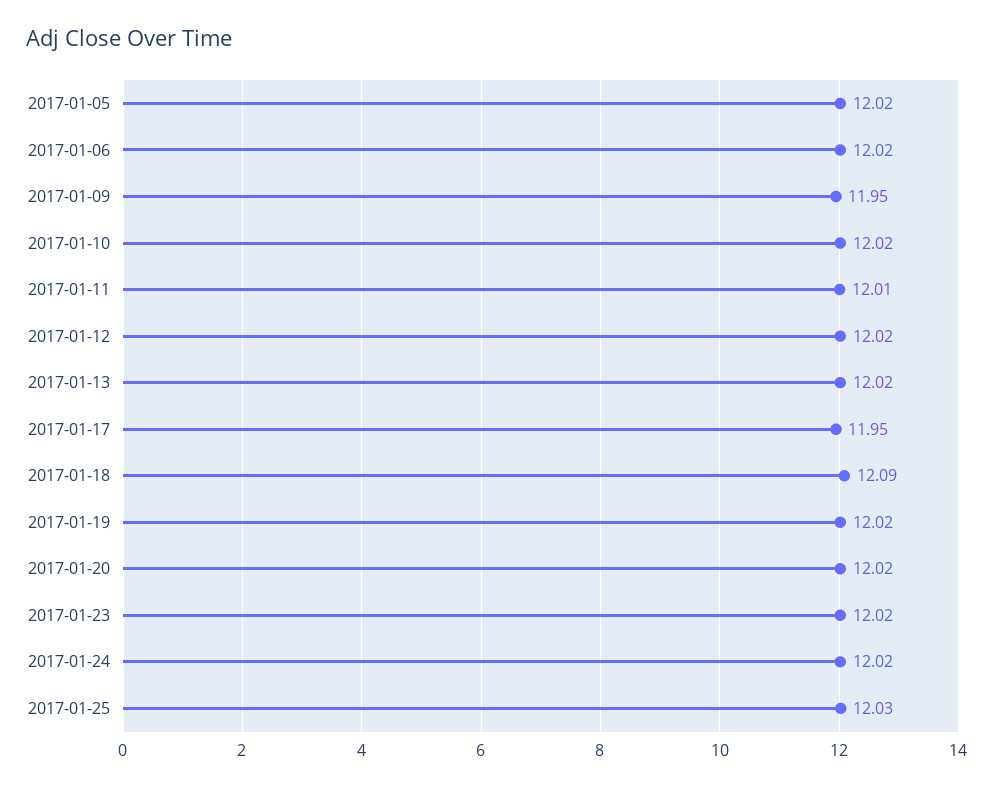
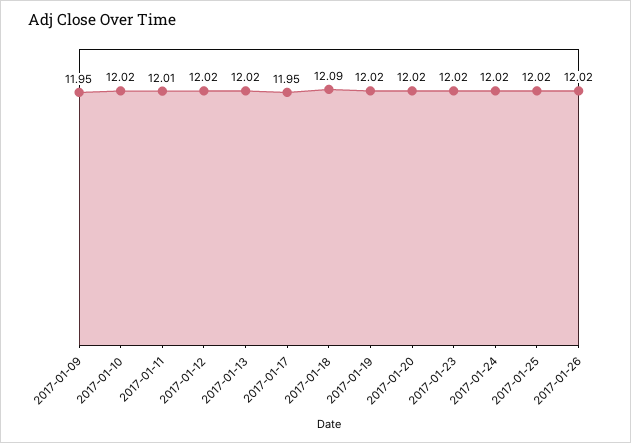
2017-01-05: 12.02 -> none
2017-01-06: 12.02 -> none
2017-01-25: 12.03 -> 12.02
2017-01-26: none -> 12.02

